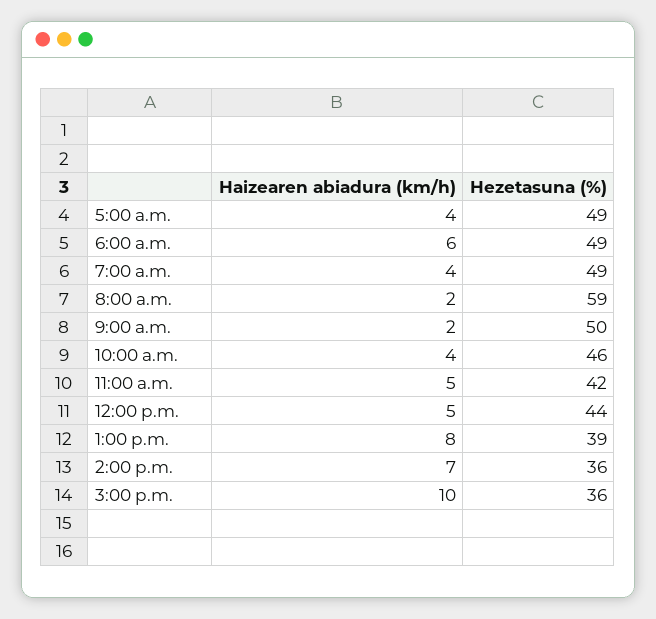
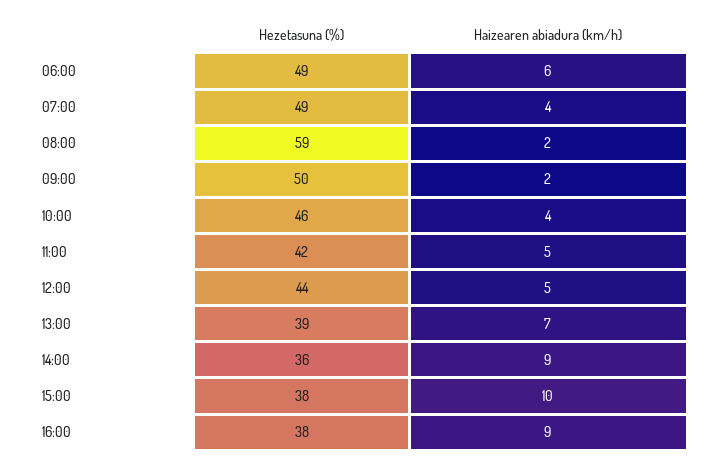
Haizearen abiadura (km/h), 5:00 a.m.: 4 -> none
Hezetasuna (%), 5:00 a.m.: 49 -> none
Haizearen abiadura (km/h), 1:00 p.m.: 8 -> 7
Haizearen abiadura (km/h), 2:00 p.m.: 7 -> 9
Hezetasuna (%), 3:00 p.m.: 36 -> 38
Hezetasuna (%), 16:00: none -> 38
Haizearen abiadura (km/h), 16:00: none -> 9

